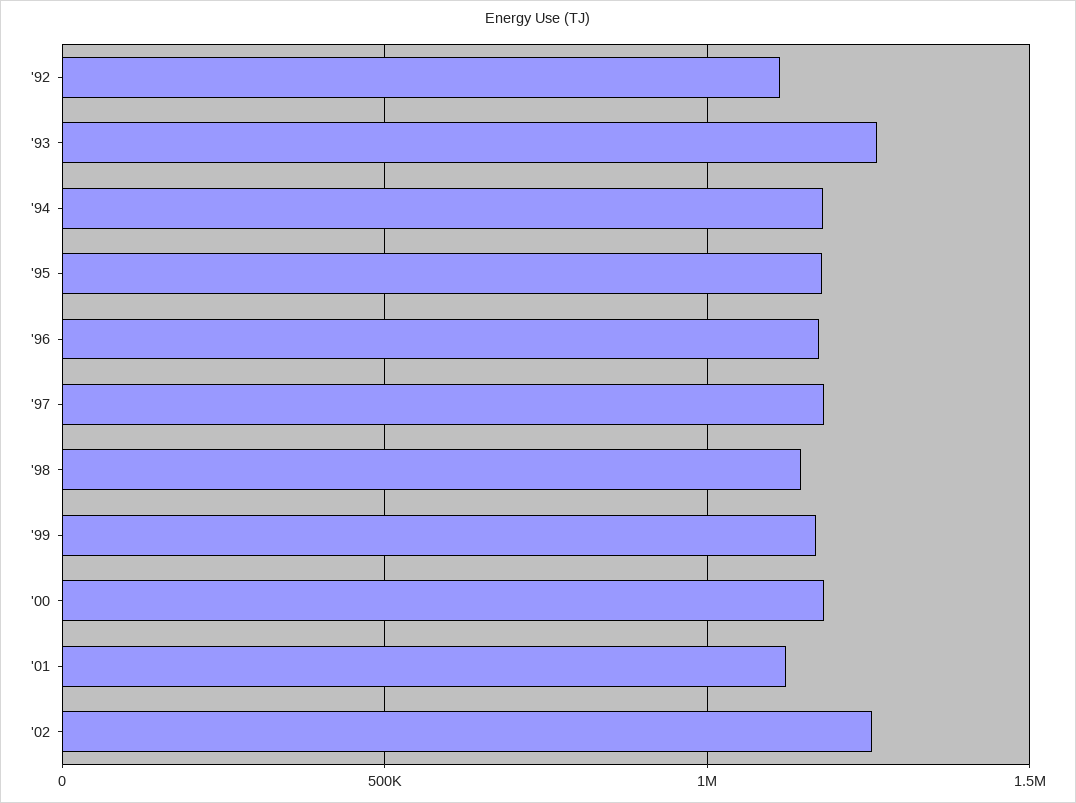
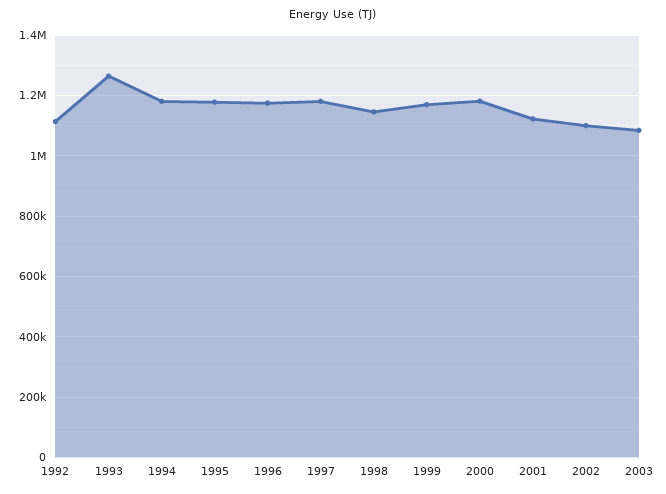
'02: 1250000 -> 1100000
2003: none -> 1080000

